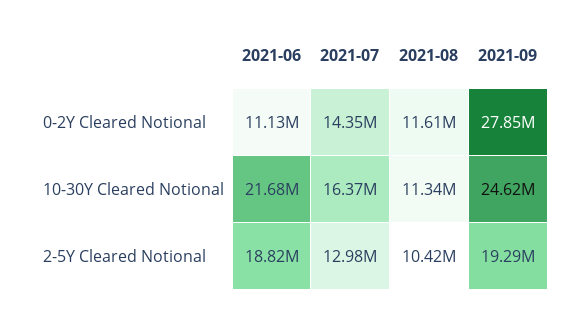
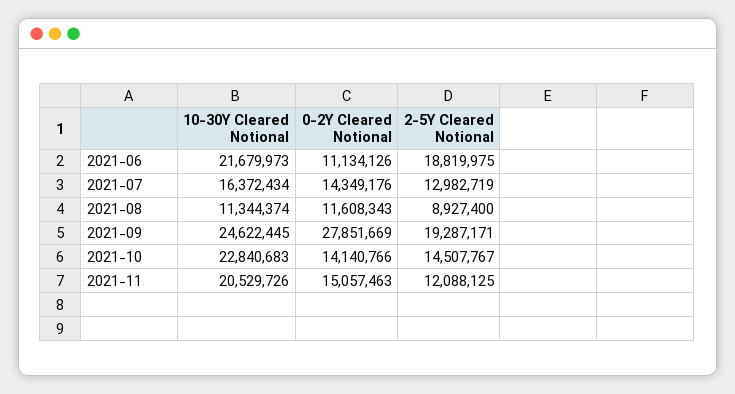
2021-08, 2-5Y Cleared Notional: 10420000 -> 8927400
2021-10, 10-30Y Cleared Notional: none -> 22840683
2021-10, 0-2Y Cleared Notional: none -> 14140766
2021-10, 2-5Y Cleared Notional: none -> 14507767
2021-11, 10-30Y Cleared Notional: none -> 20529726
2021-11, 0-2Y Cleared Notional: none -> 15057463
2021-11, 2-5Y Cleared Notional: none -> 12088125

